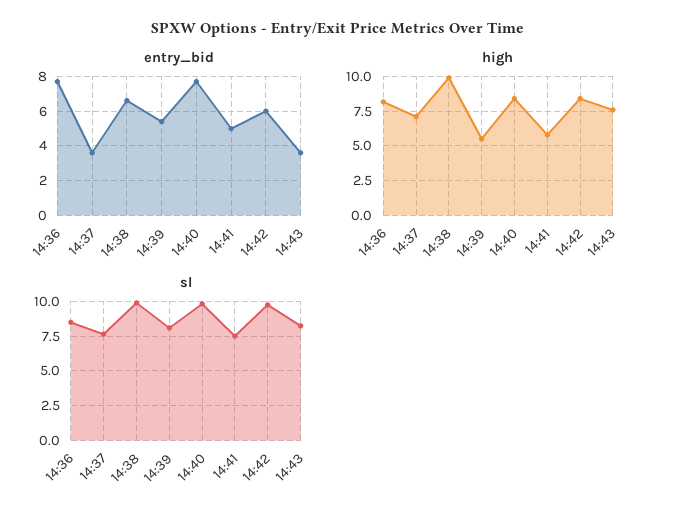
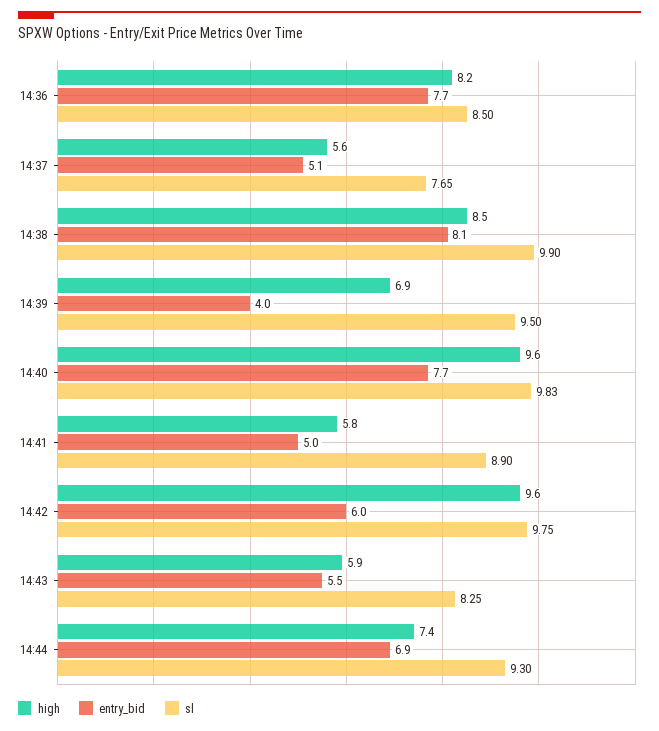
entry_bid, 14:37: 3.5 -> 5.1
entry_bid, 14:38: 6.5 -> 8.1
entry_bid, 14:39: 5.5 -> 4
entry_bid, 14:43: 3.5 -> 5.5
high, 14:37: 7 -> 5.6
high, 14:38: 10 -> 8.5
high, 14:39: 5.5 -> 6.9
high, 14:40: 8.5 -> 9.6
high, 14:42: 8.5 -> 9.6
high, 14:43: 7.5 -> 5.9
sl, 14:39: 8 -> 9.5
sl, 14:41: 7.5 -> 8.9
high, 14:44: none -> 7.4
entry_bid, 14:44: none -> 6.9
sl, 14:44: none -> 9.3

